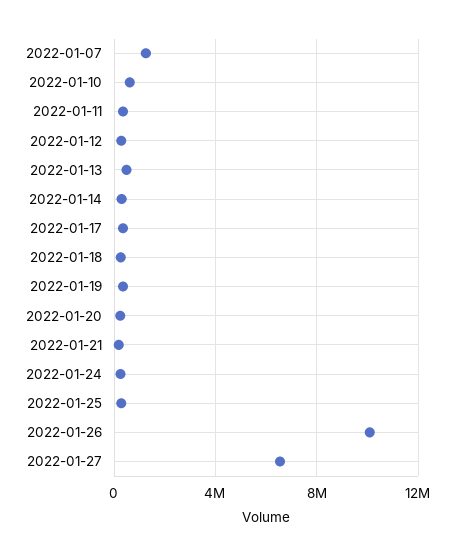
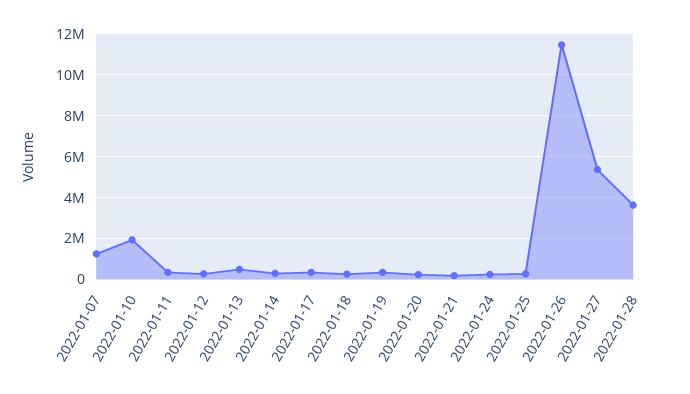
2022-01-10: 500000 -> 2000000
2022-01-26: 10000000 -> 11500000
2022-01-27: 6500000 -> 5500000
2022-01-28: none -> 3500000

